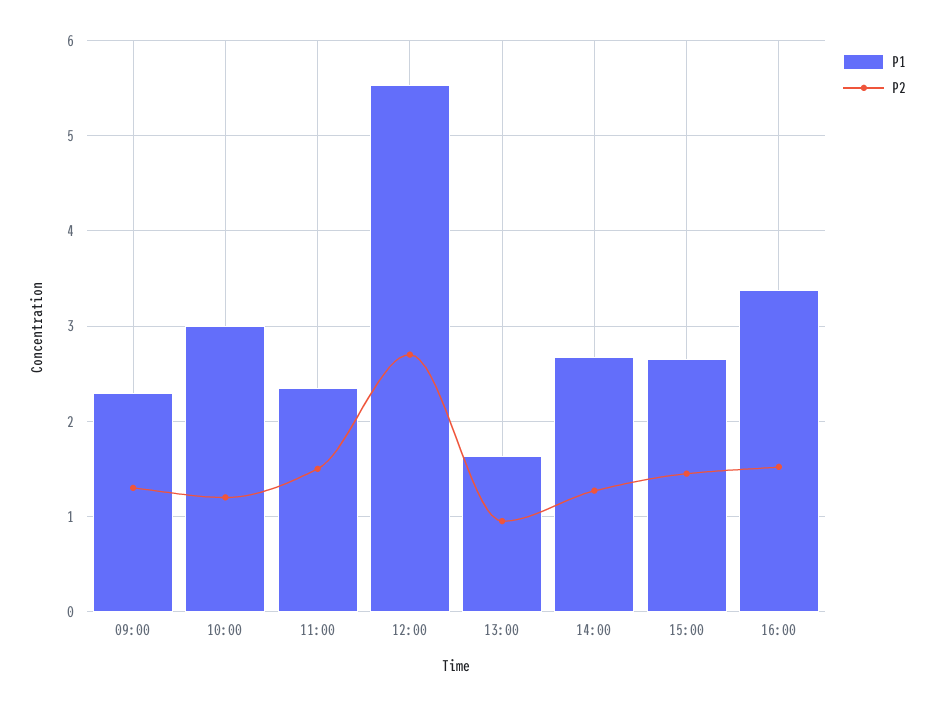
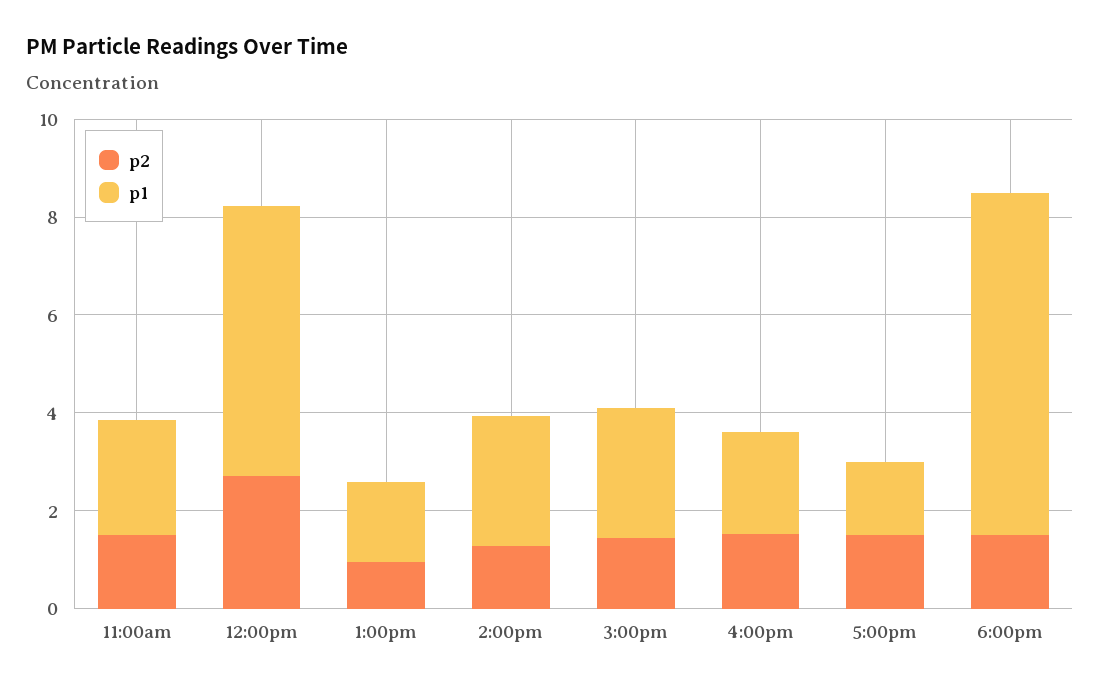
P1, 09:00: 2.3 -> none
P2, 09:00: 1.3 -> none
P1, 10:00: 3 -> none
P2, 10:00: 1.2 -> none
P1, 16:00: 3.4 -> 2
P2, 5:00pm: none -> 1.5
P1, 5:00pm: none -> 1.5
P2, 6:00pm: none -> 1.5
P1, 6:00pm: none -> 7

